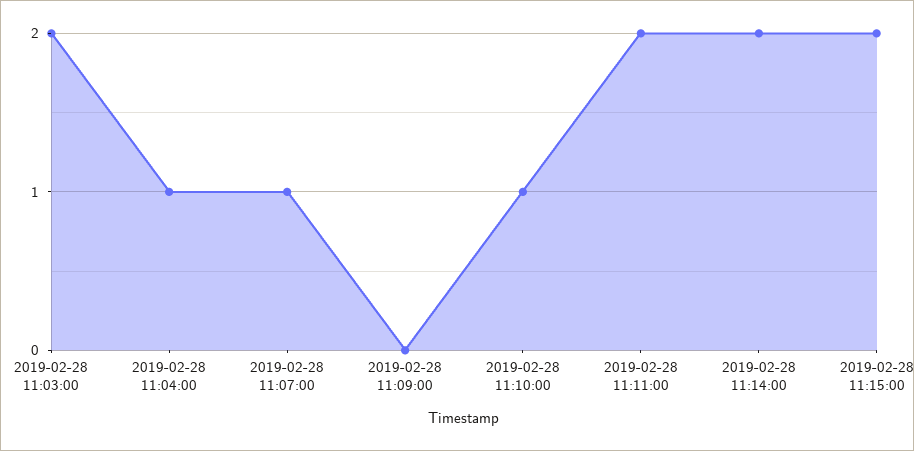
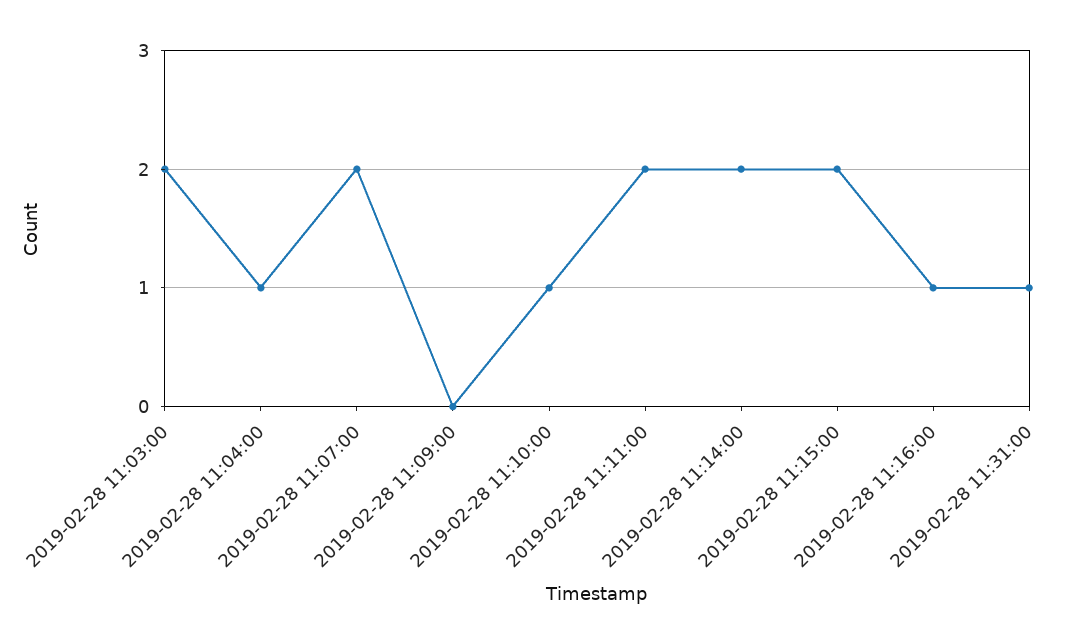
2019-02-28 11:07:00: 1 -> 2
2019-02-28 11:16:00: none -> 1
2019-02-28 11:31:00: none -> 1

